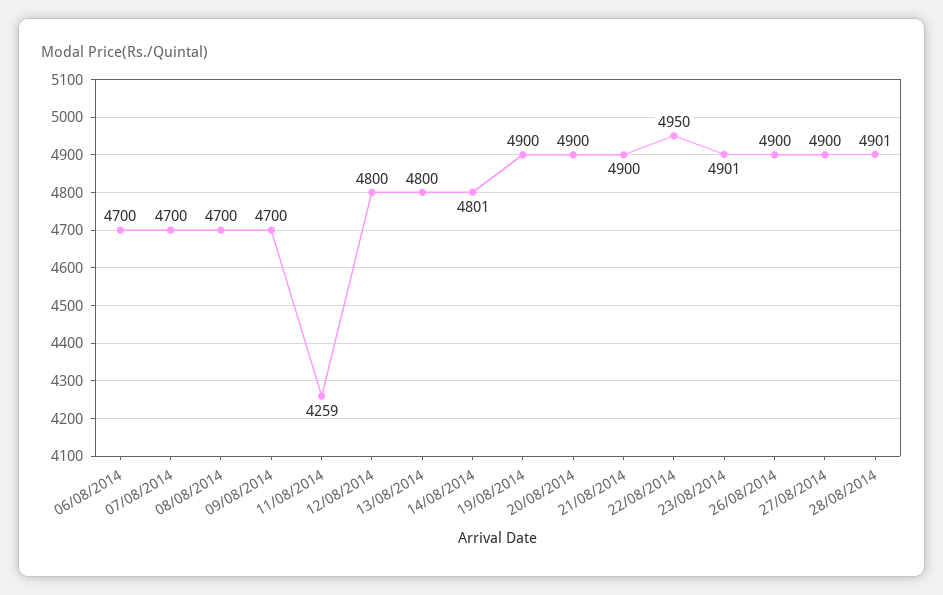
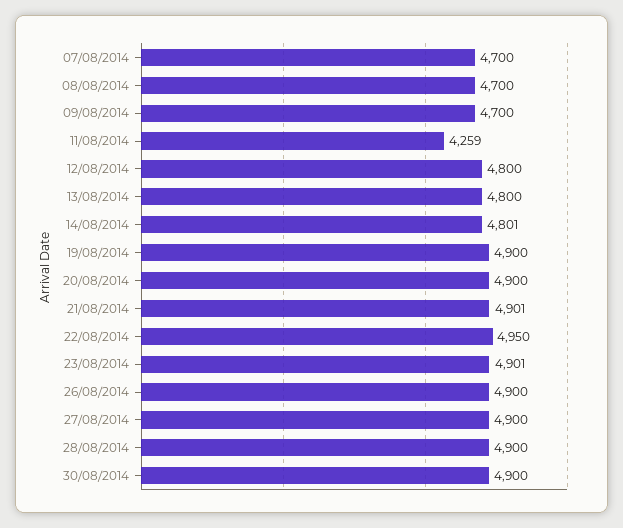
06/08/2014: 4700 -> none
21/08/2014: 4900 -> 4901
28/08/2014: 4901 -> 4900
30/08/2014: none -> 4900

